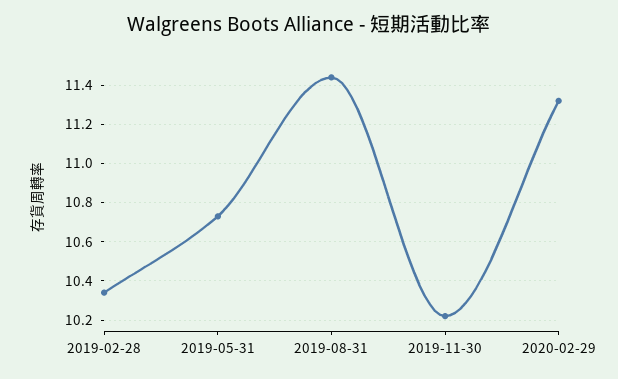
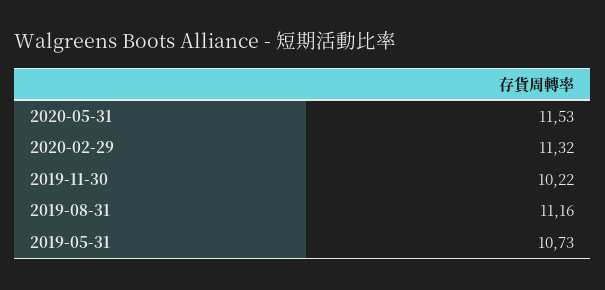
2019-02-28: 10.35 -> none
2019-08-31: 11.45 -> 11.16
2020-05-31: none -> 11.53

